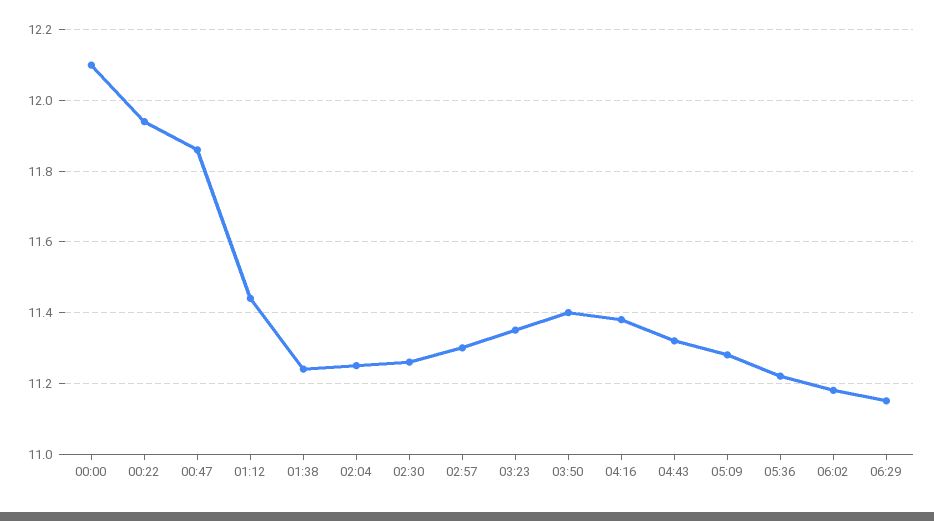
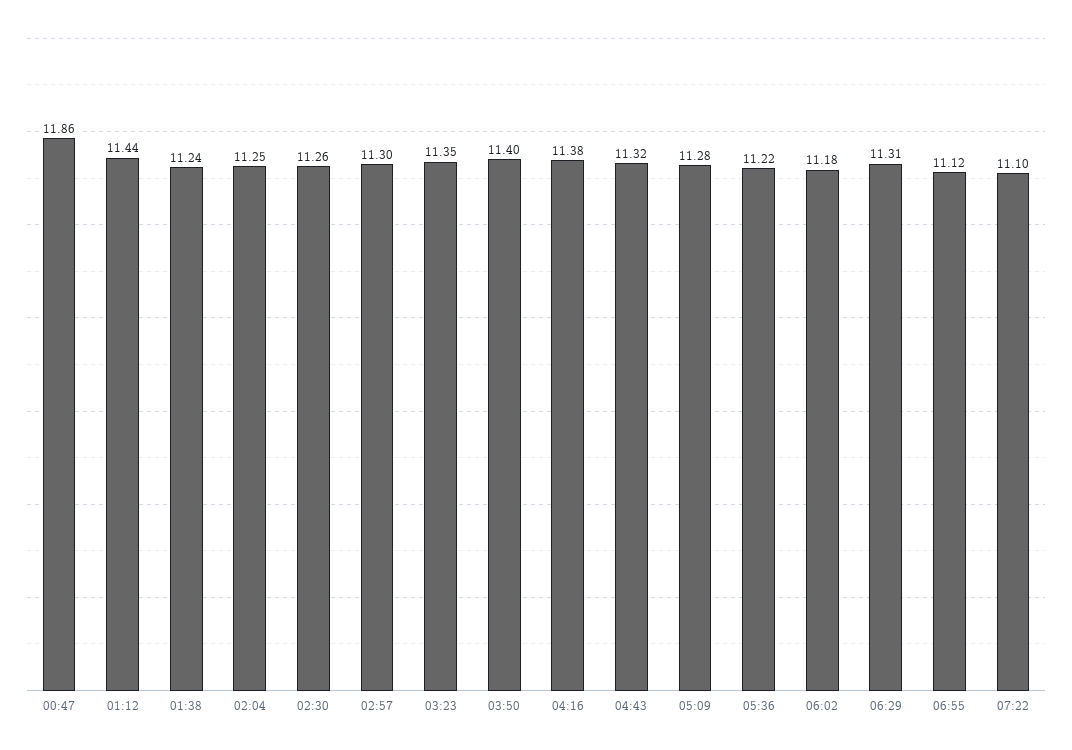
00:00: 12.1 -> none
00:22: 11.95 -> none
06:29: 11.15 -> 11.31
06:55: none -> 11.12
07:22: none -> 11.1

